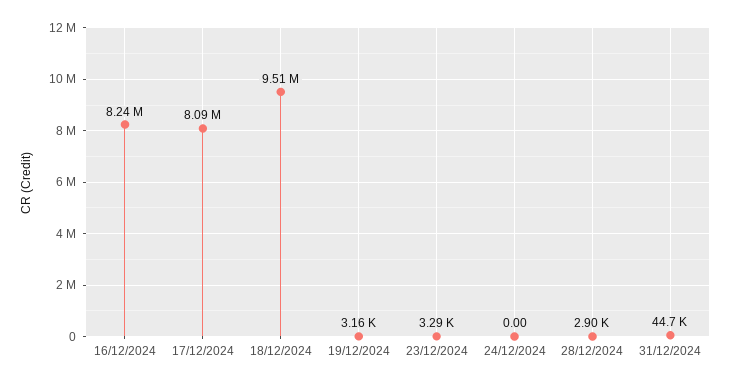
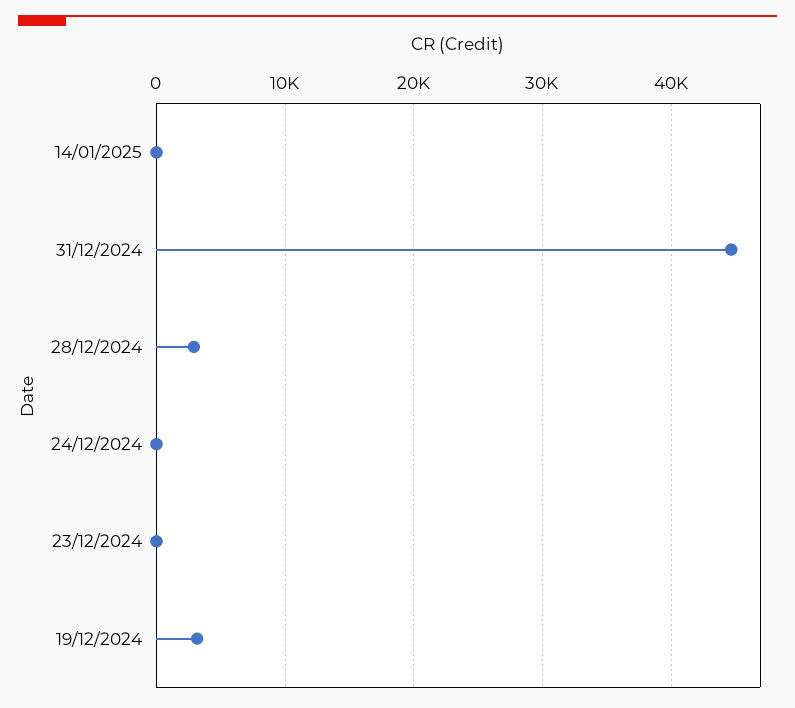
16/12/2024: 8240000 -> none
17/12/2024: 8090000 -> none
18/12/2024: 9510000 -> none
23/12/2024: 3290 -> 0
14/01/2025: none -> 0

